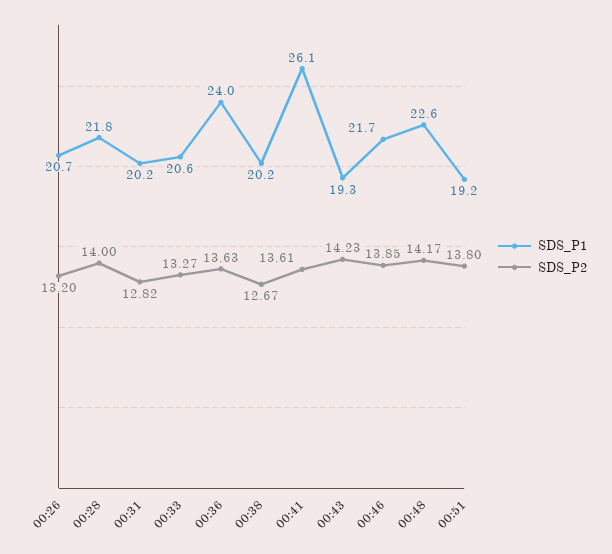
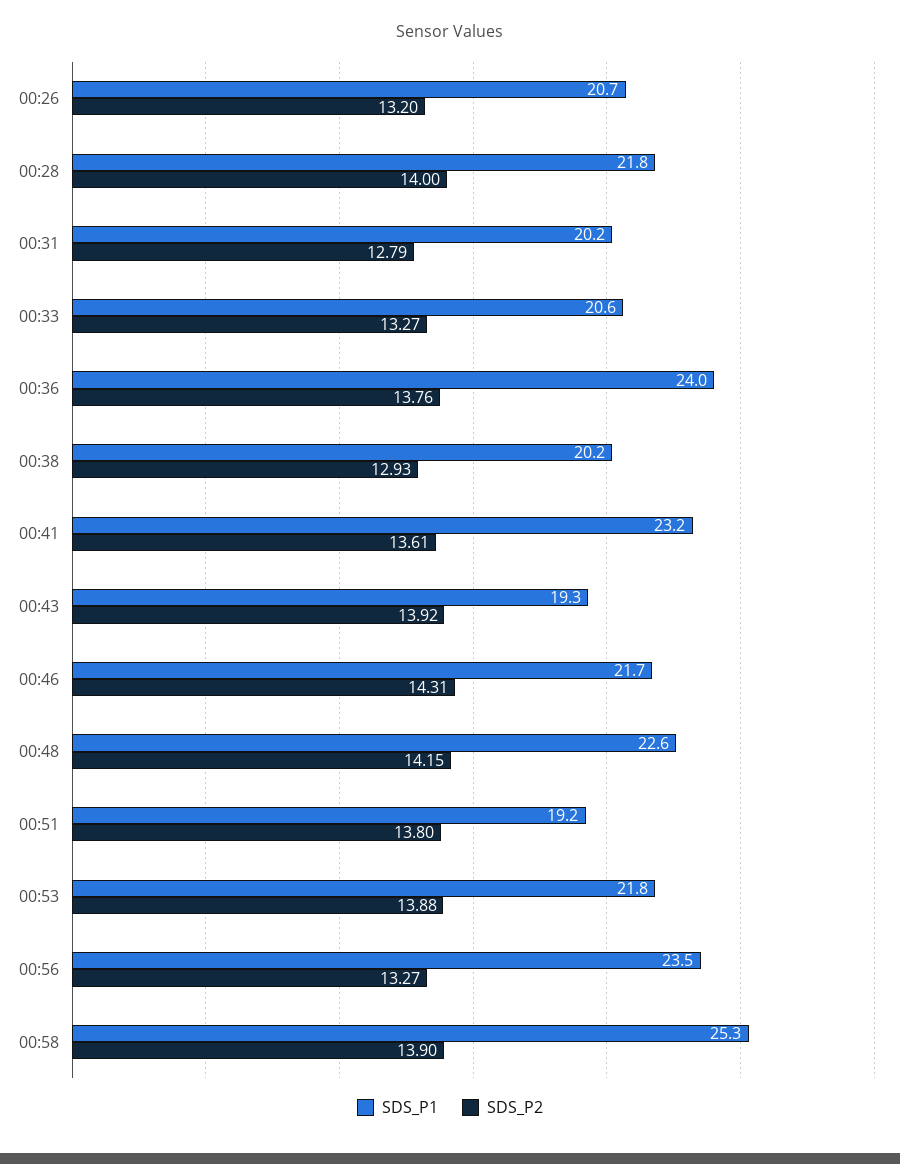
SDS_P2, 00:31: 12.82 -> 12.79
SDS_P2, 00:36: 13.63 -> 13.76
SDS_P2, 00:38: 12.67 -> 12.93
SDS_P1, 00:41: 26.1 -> 23.2
SDS_P2, 00:43: 14.23 -> 13.92
SDS_P2, 00:46: 13.85 -> 14.31
SDS_P2, 00:48: 14.17 -> 14.15
SDS_P1, 00:53: none -> 21.8
SDS_P2, 00:53: none -> 13.88
SDS_P1, 00:56: none -> 23.5
SDS_P2, 00:56: none -> 13.27
SDS_P1, 00:58: none -> 25.3
SDS_P2, 00:58: none -> 13.9

